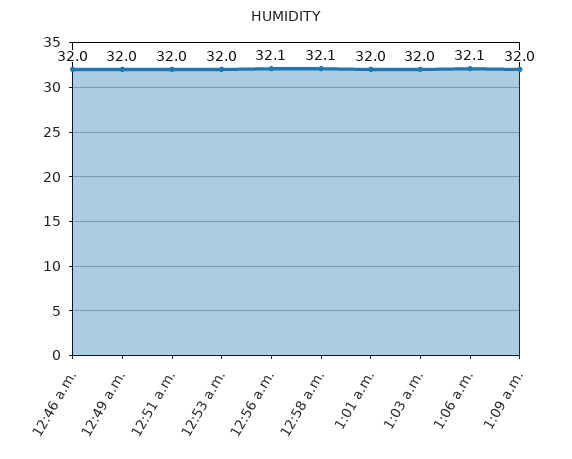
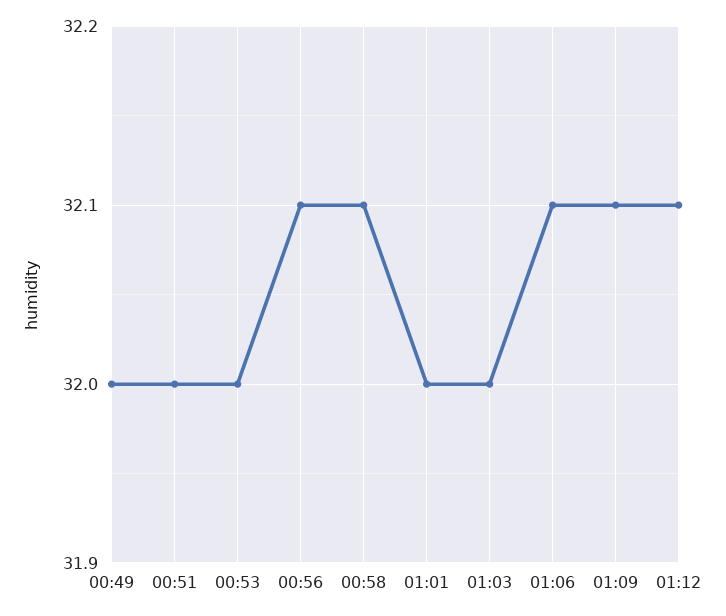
12:46 a.m.: 32 -> none
1:09 a.m.: 32 -> 32.1
01:12: none -> 32.1

